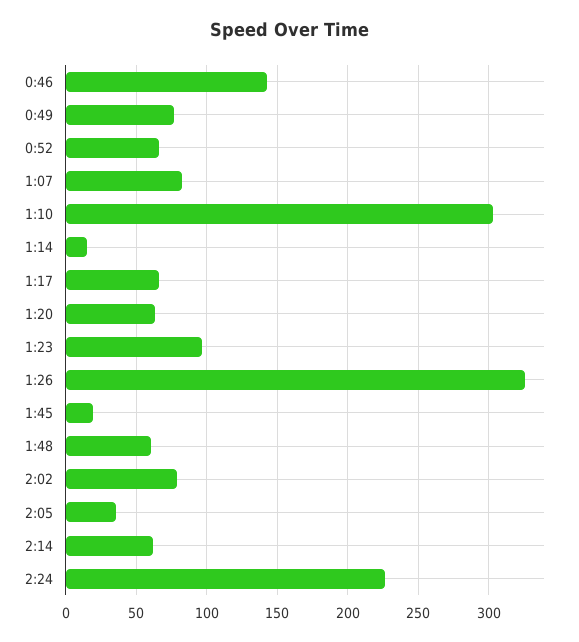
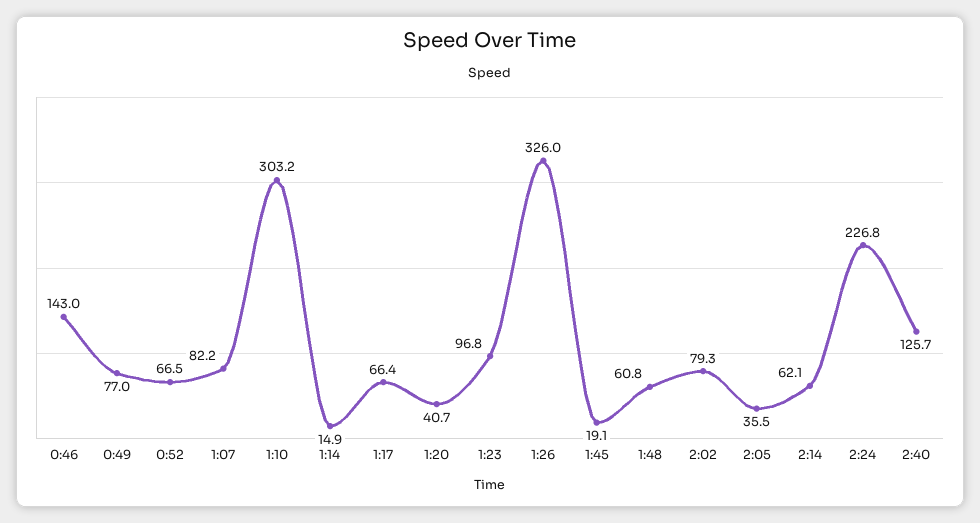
1:20: 65 -> 40.7
2:40: none -> 125.7

